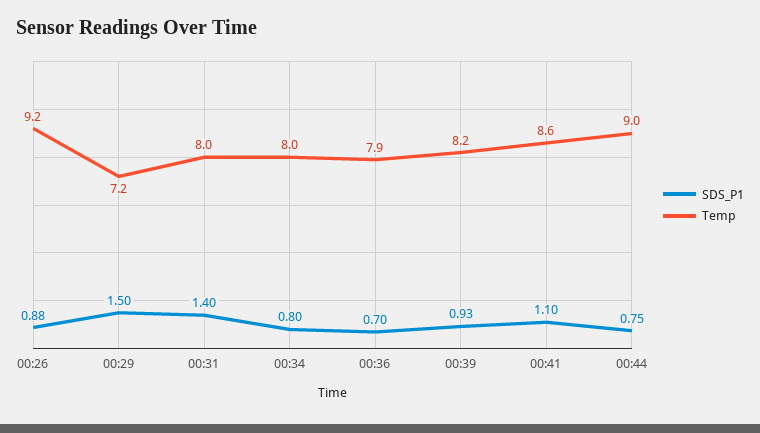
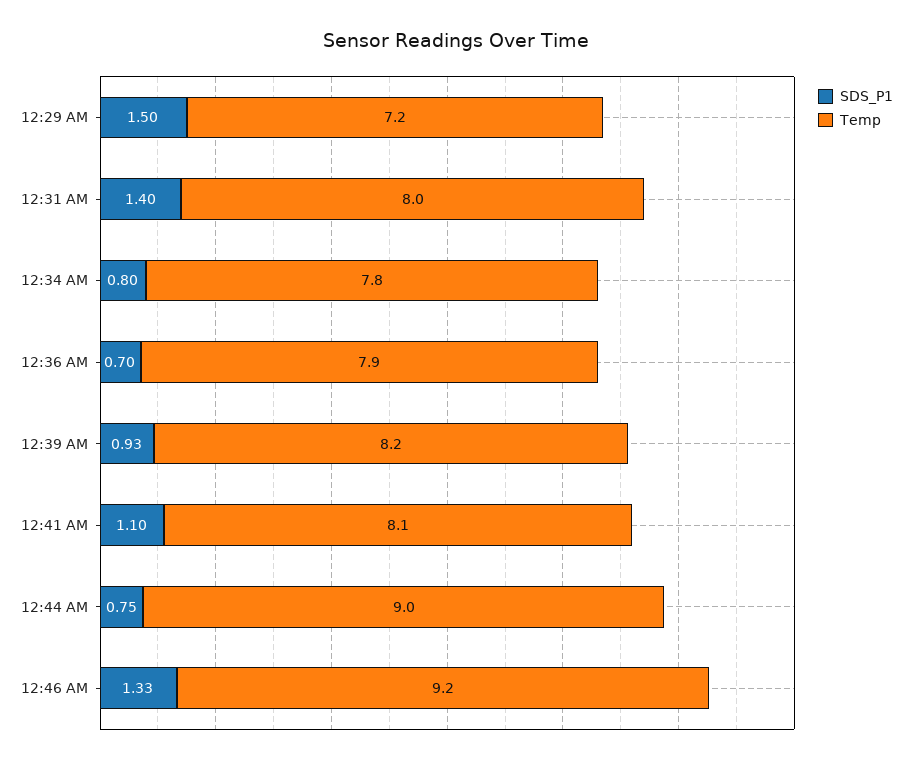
SDS_P1, 00:26: 0.88 -> none
Temp, 00:26: 9.2 -> none
Temp, 00:34: 8 -> 7.8
Temp, 00:41: 8.6 -> 8.1
SDS_P1, 12:46 AM: none -> 1.33
Temp, 12:46 AM: none -> 9.2

